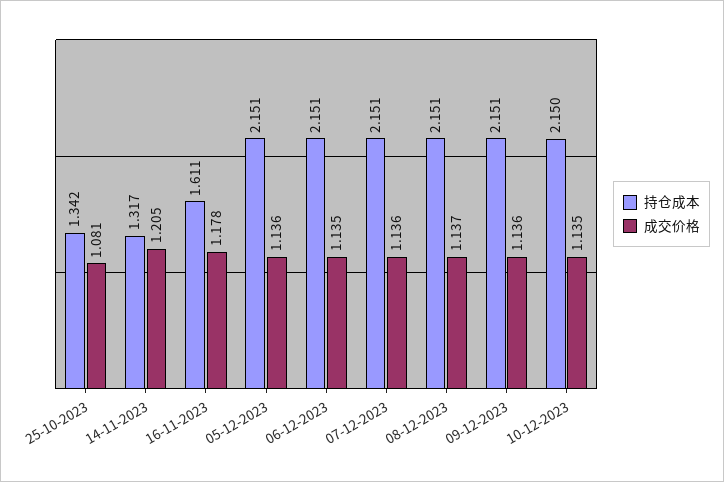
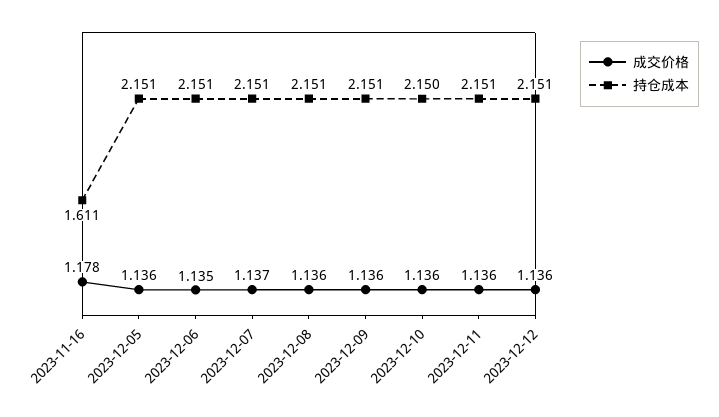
持仓成本, 25-10-2023: 1.342 -> none
成交价格, 25-10-2023: 1.081 -> none
持仓成本, 14-11-2023: 1.317 -> none
成交价格, 14-11-2023: 1.205 -> none
成交价格, 07-12-2023: 1.136 -> 1.137
成交价格, 08-12-2023: 1.137 -> 1.136
成交价格, 10-12-2023: 1.135 -> 1.136
成交价格, 2023-12-11: none -> 1.136
持仓成本, 2023-12-11: none -> 2.151
成交价格, 2023-12-12: none -> 1.136
持仓成本, 2023-12-12: none -> 2.151

